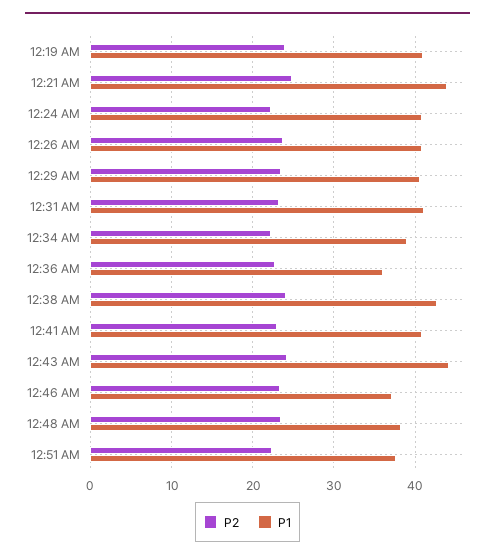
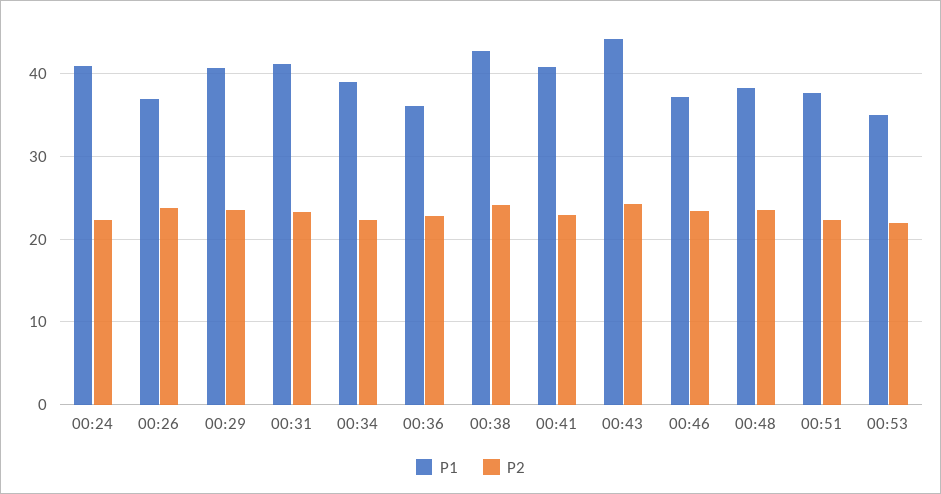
P2, 12:19 AM: 24 -> none
P1, 12:19 AM: 41 -> none
P2, 12:21 AM: 25 -> none
P1, 12:21 AM: 44 -> none
P1, 12:26 AM: 41 -> 37
P1, 00:53: none -> 35
P2, 00:53: none -> 22

